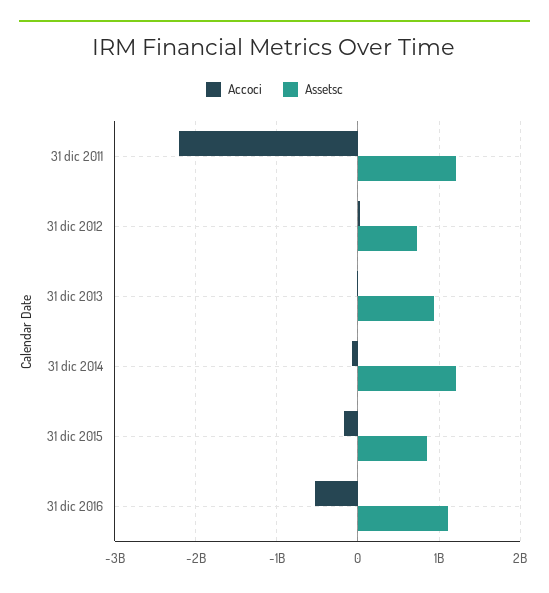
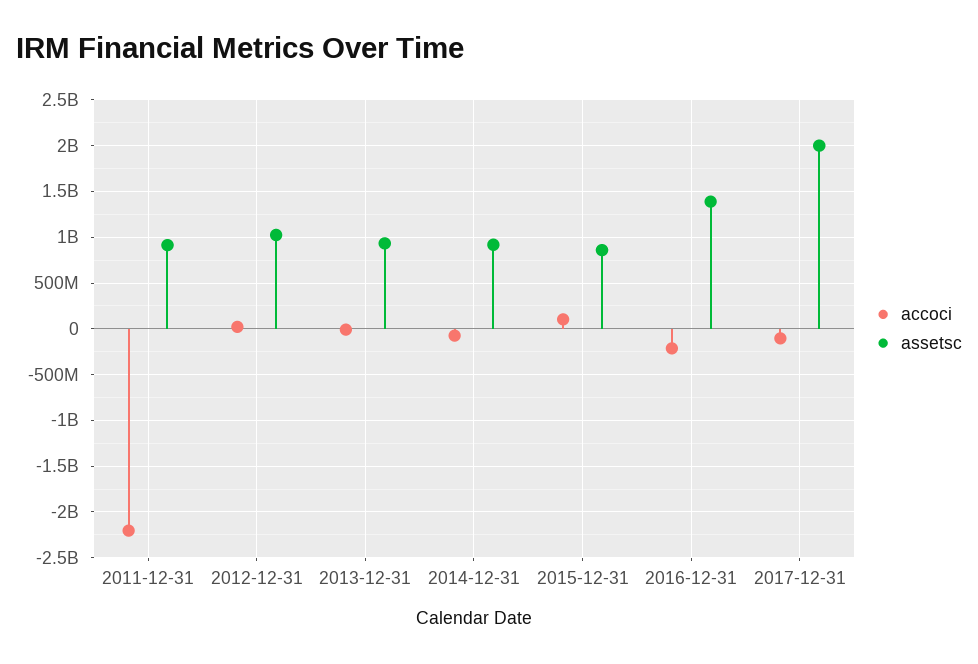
Assetsc, 31 dic 2011: 1200000000 -> 900000000
Assetsc, 31 dic 2012: 700000000 -> 1000000000
Assetsc, 31 dic 2014: 1200000000 -> 900000000
Accoci, 31 dic 2015: -200000000 -> 100000000
Accoci, 31 dic 2016: -500000000 -> -200000000
Assetsc, 31 dic 2016: 1100000000 -> 1400000000
Accoci, 2017-12-31: none -> -100000000
Assetsc, 2017-12-31: none -> 2000000000

